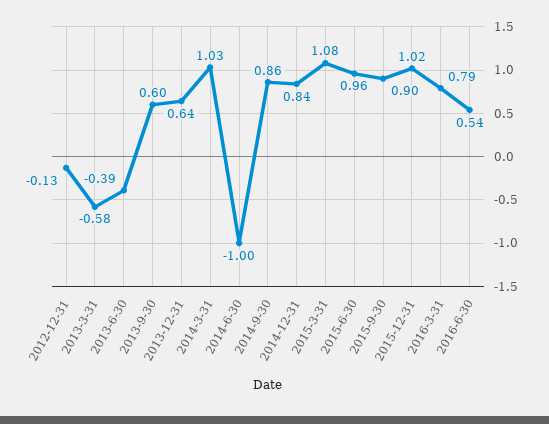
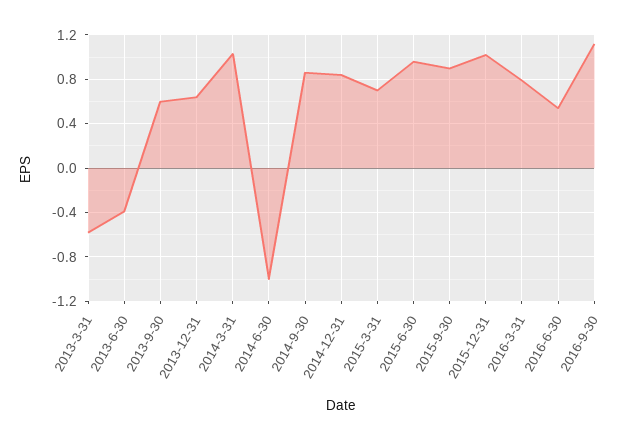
2012-12-31: -0.13 -> none
2015-3-31: 1.08 -> 0.7
2016-9-30: none -> 1.1

